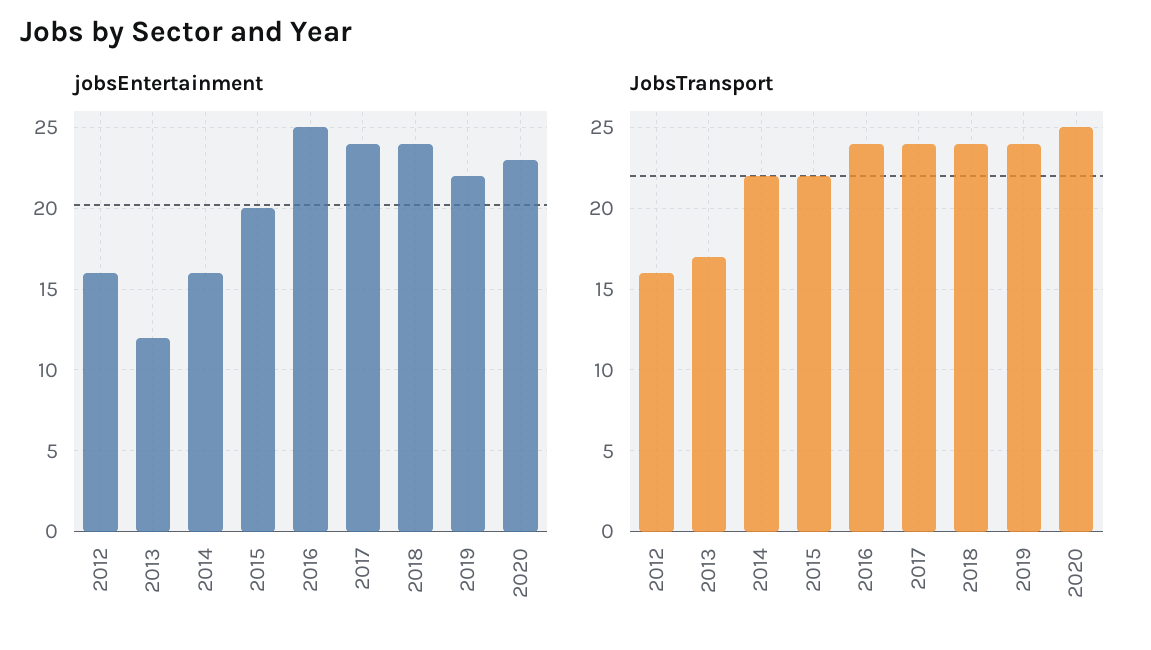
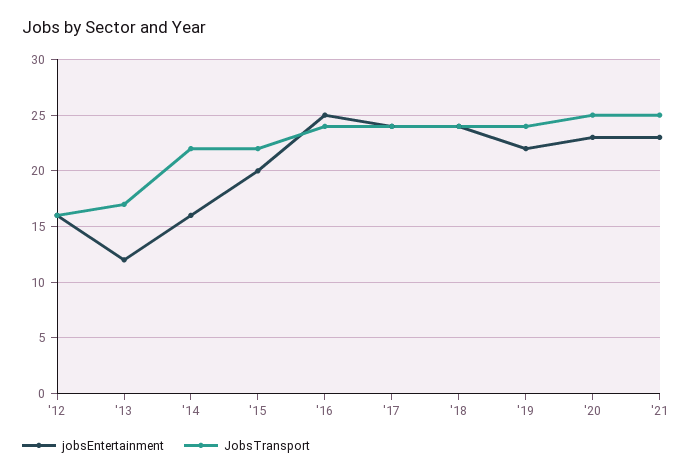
jobsEntertainment, '21: none -> 23
JobsTransport, '21: none -> 25

